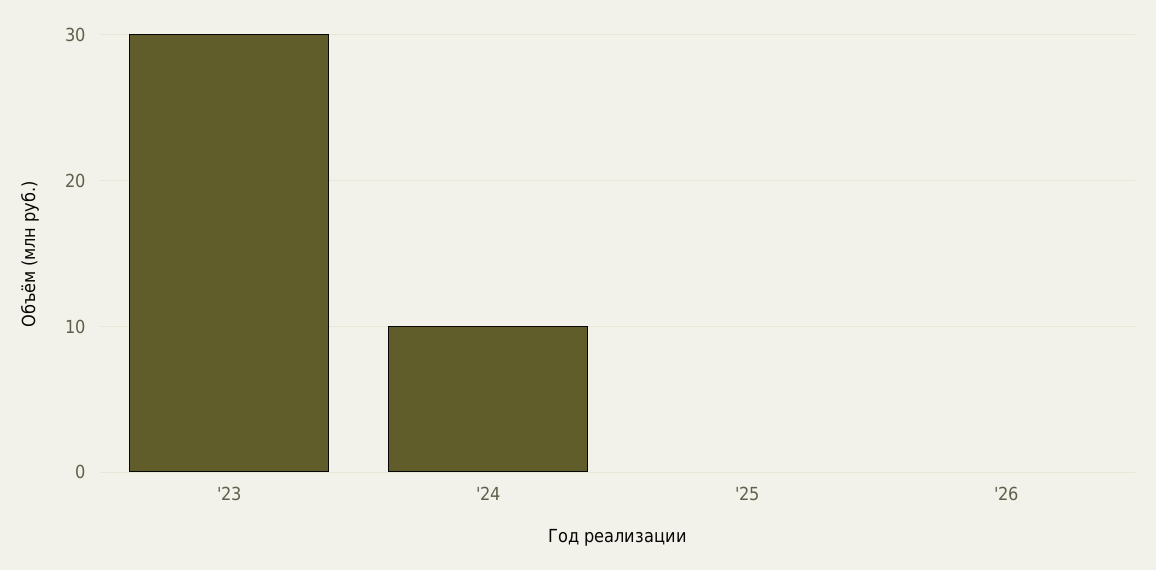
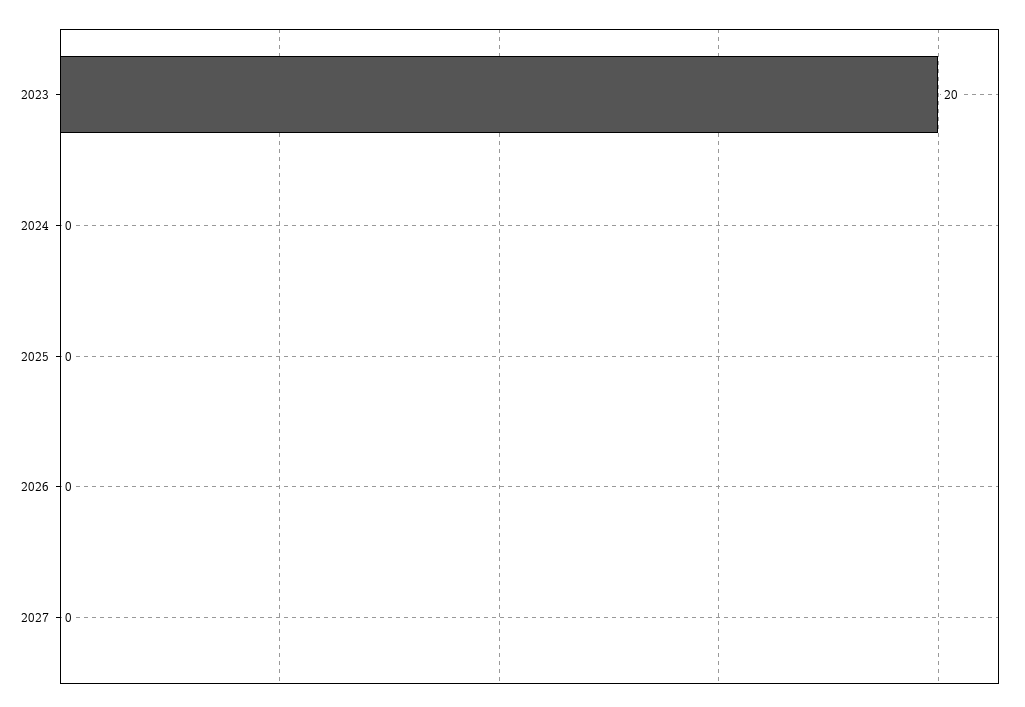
'23: 30 -> 20
'24: 10 -> 0
2027: none -> 0

